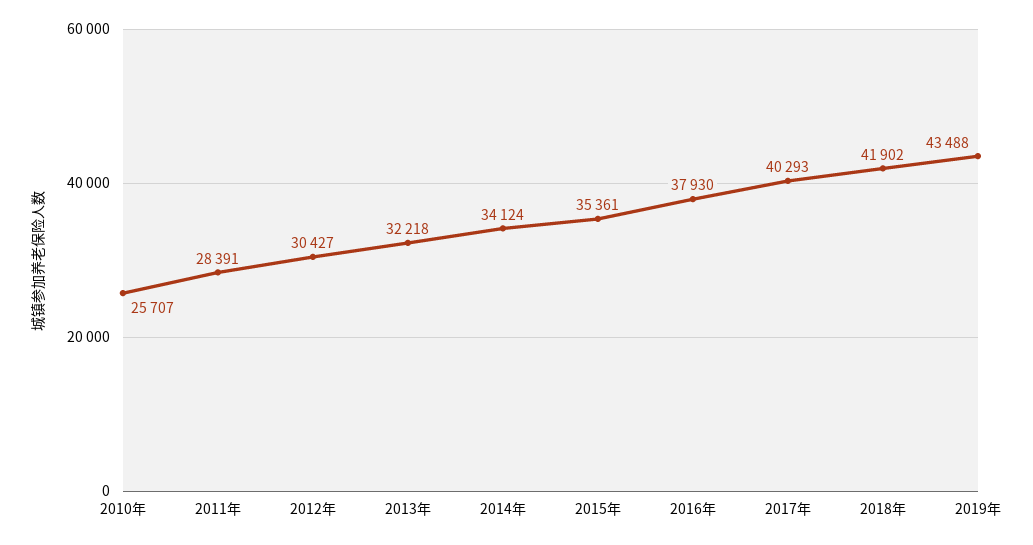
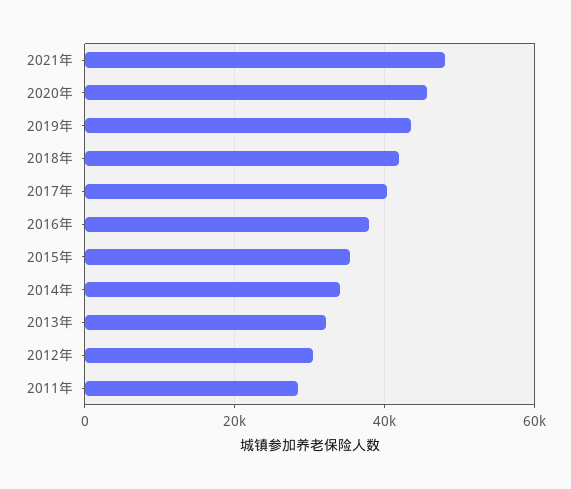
2010年: 25707 -> none
2021年: none -> 48000
2020年: none -> 46000

